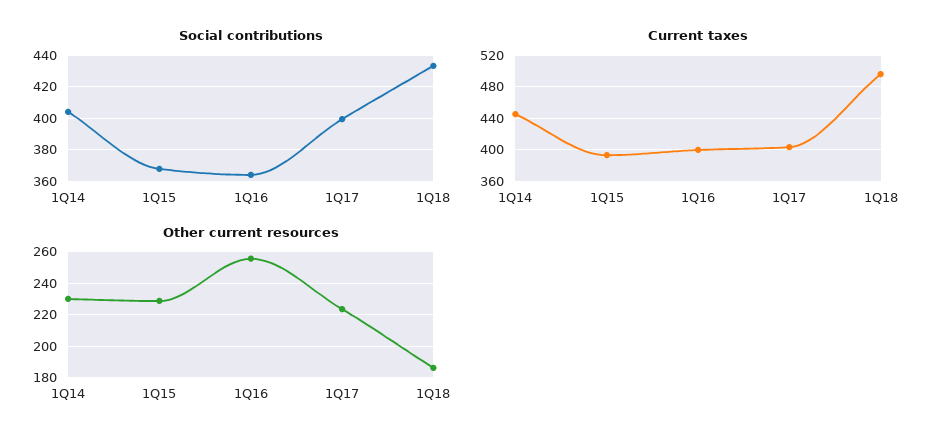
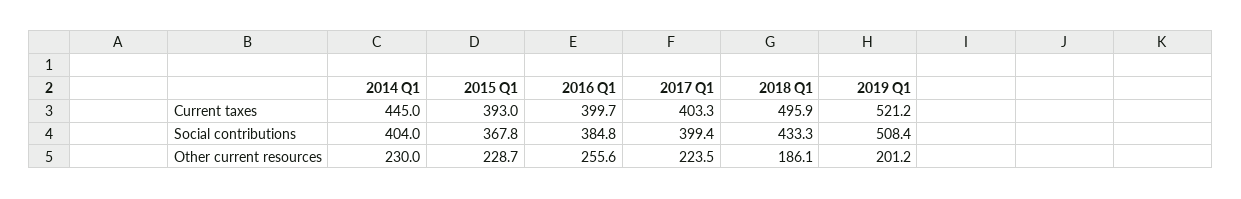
Social contributions, 1Q16: 365 -> 384.8
Current taxes, 2019 Q1: none -> 521.2
Social contributions, 2019 Q1: none -> 508.4
Other current resources, 2019 Q1: none -> 201.2

